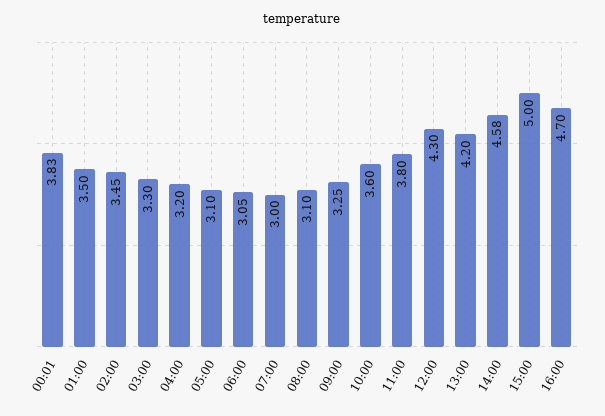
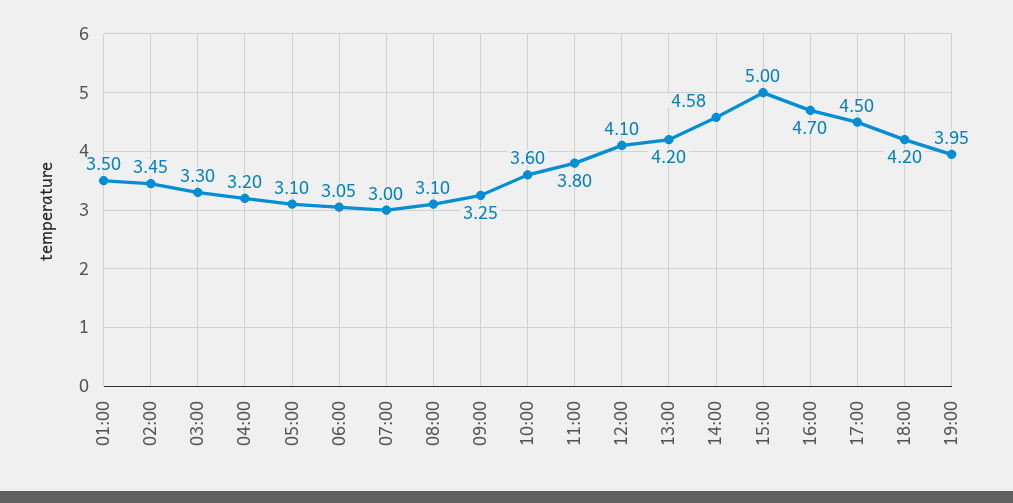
00:01: 3.83 -> none
12:00: 4.3 -> 4.1
17:00: none -> 4.5
18:00: none -> 4.2
19:00: none -> 3.95

